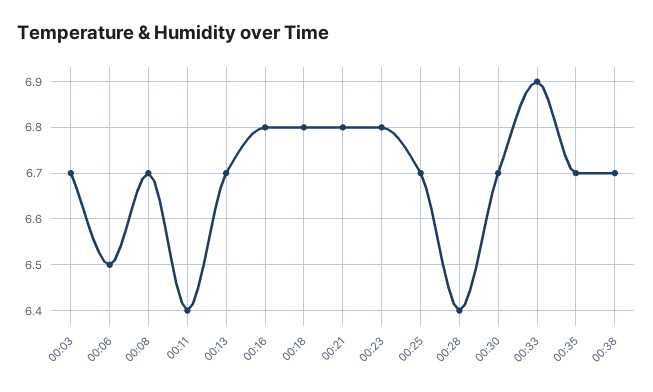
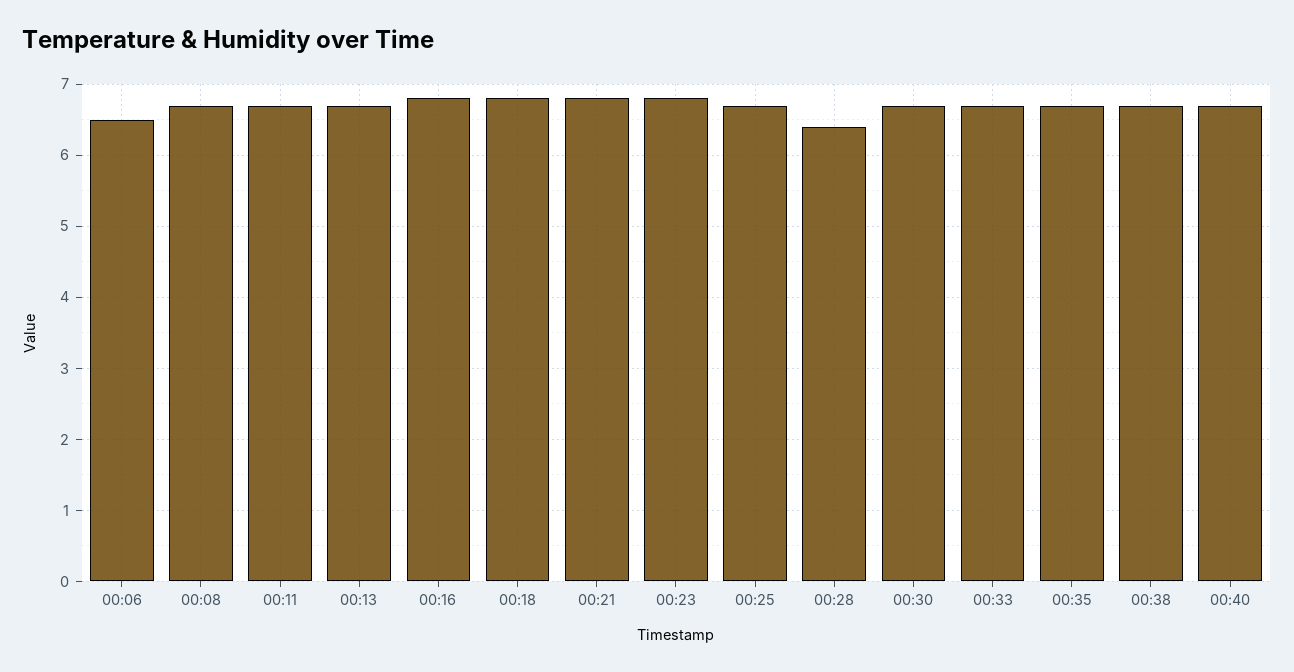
00:03: 6.7 -> none
00:11: 6.4 -> 6.7
00:33: 6.9 -> 6.7
00:40: none -> 6.7

